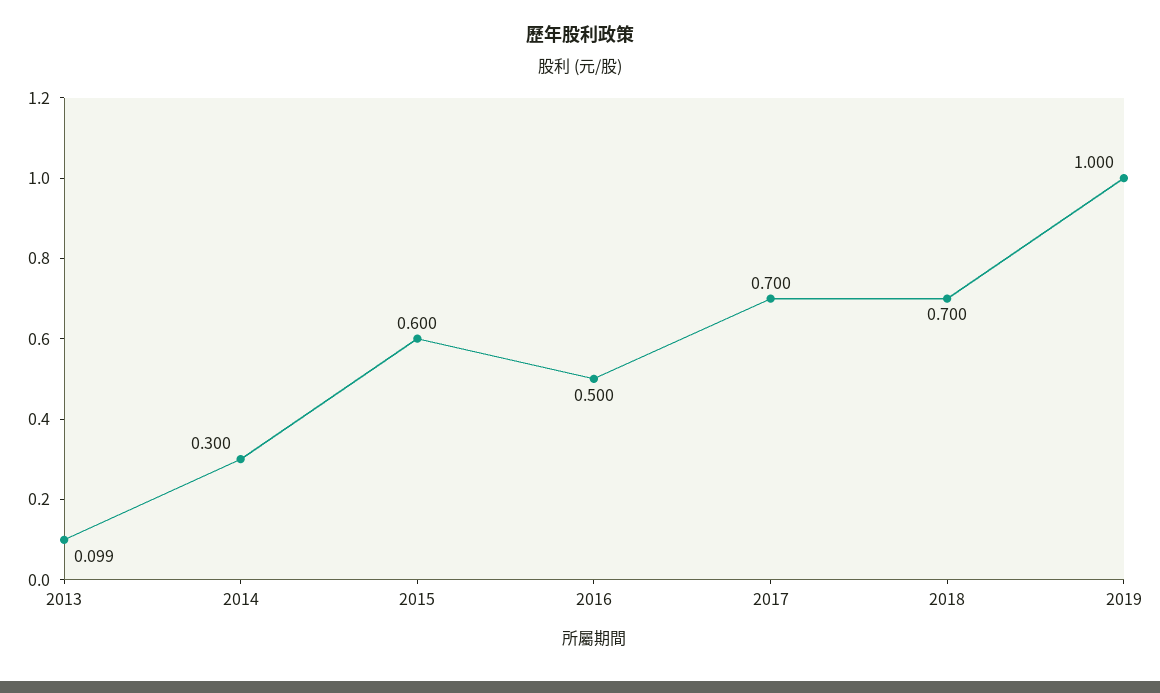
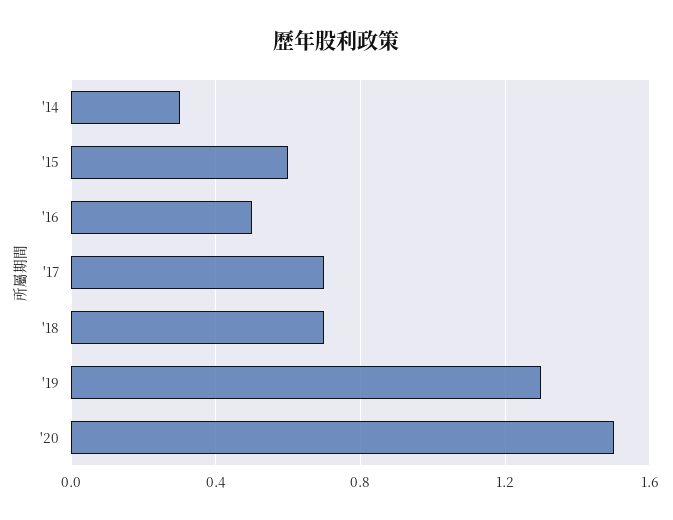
2013: 0.099 -> none
2019: 1 -> 1.3
'20: none -> 1.5

